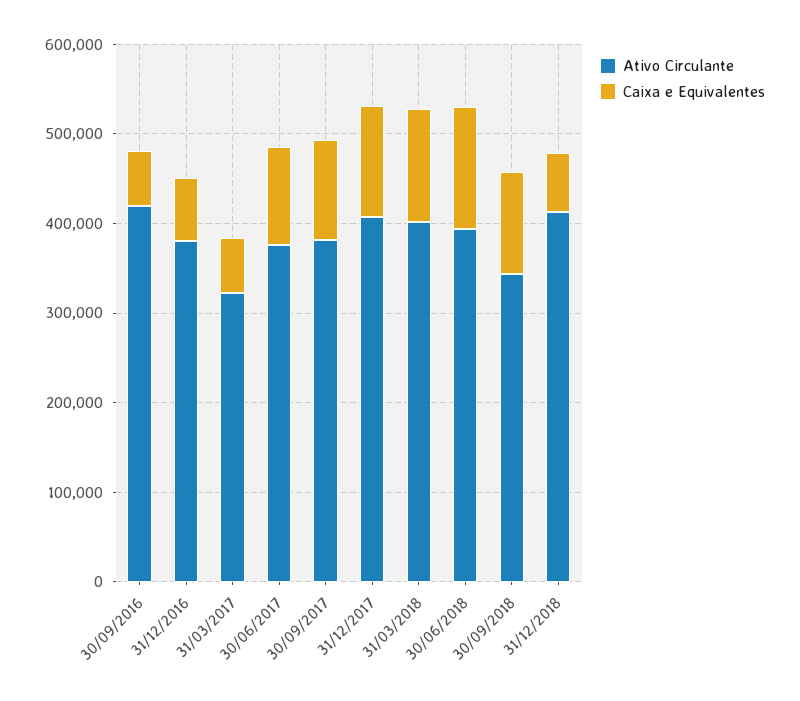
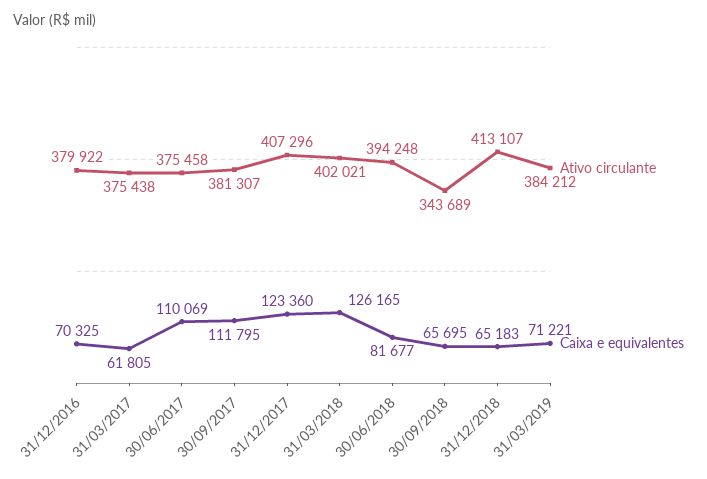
Ativo Circulante, 30/09/2016: 420000 -> none
Caixa e Equivalentes, 30/09/2016: 60000 -> none
Ativo Circulante, 31/03/2017: 320000 -> 375438
Caixa e Equivalentes, 30/06/2018: 140000 -> 81677
Caixa e Equivalentes, 30/09/2018: 120000 -> 65695
Ativo Circulante, 31/03/2019: none -> 384212
Caixa e Equivalentes, 31/03/2019: none -> 71221

